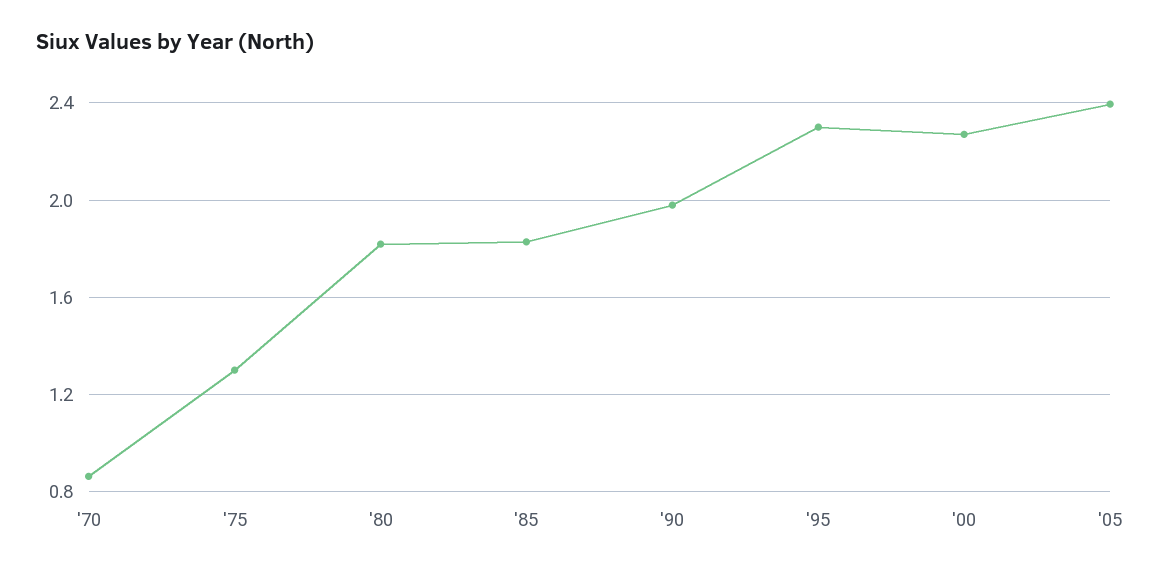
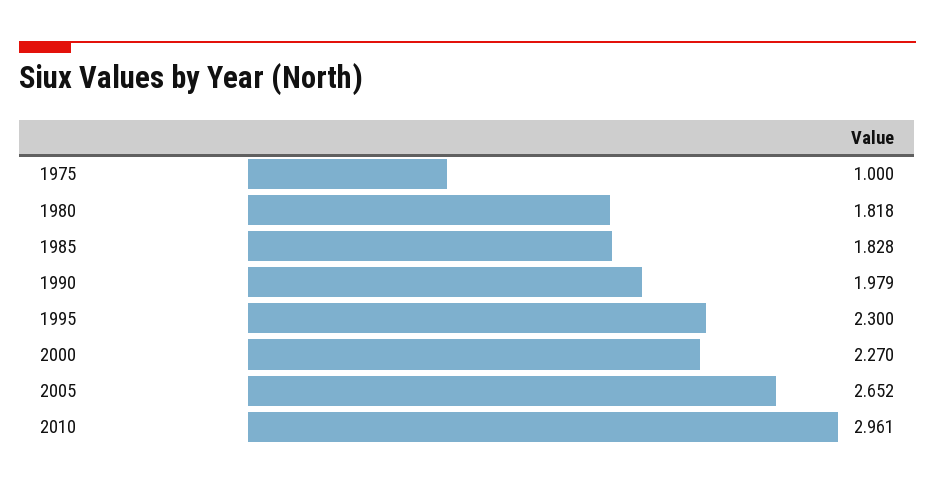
'70: 0.85 -> none
'75: 1.3 -> 1
'05: 2.4 -> 2.652
2010: none -> 2.961

